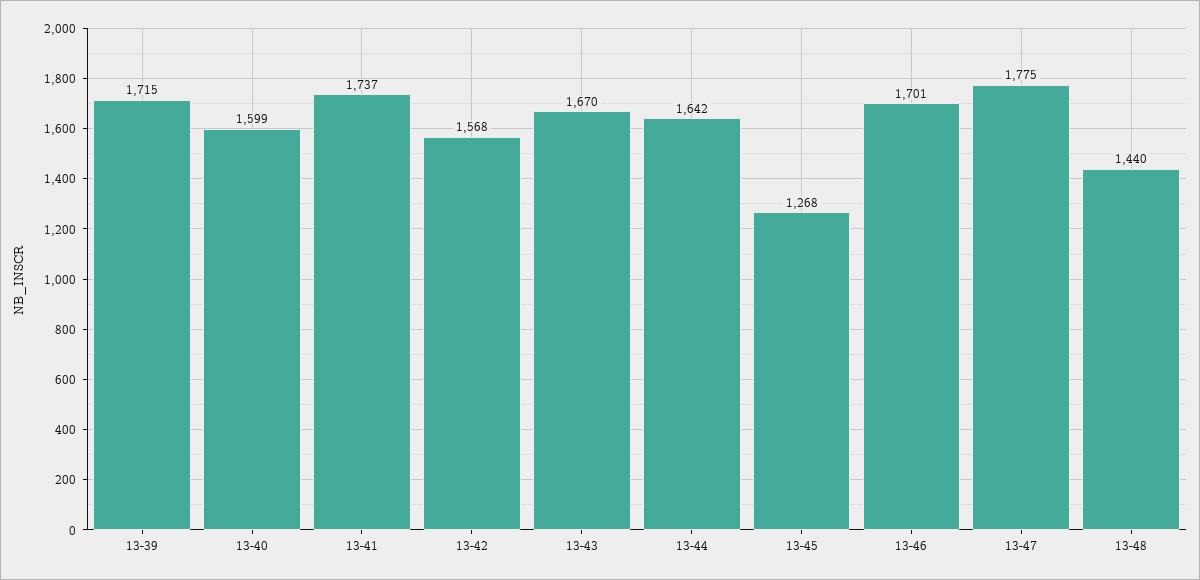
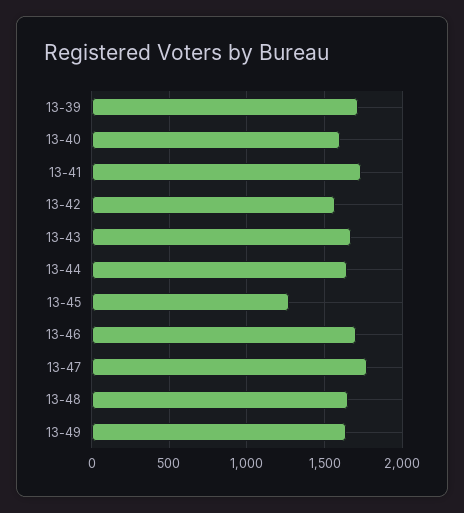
13-48: 1440 -> 1650
13-49: none -> 1650

